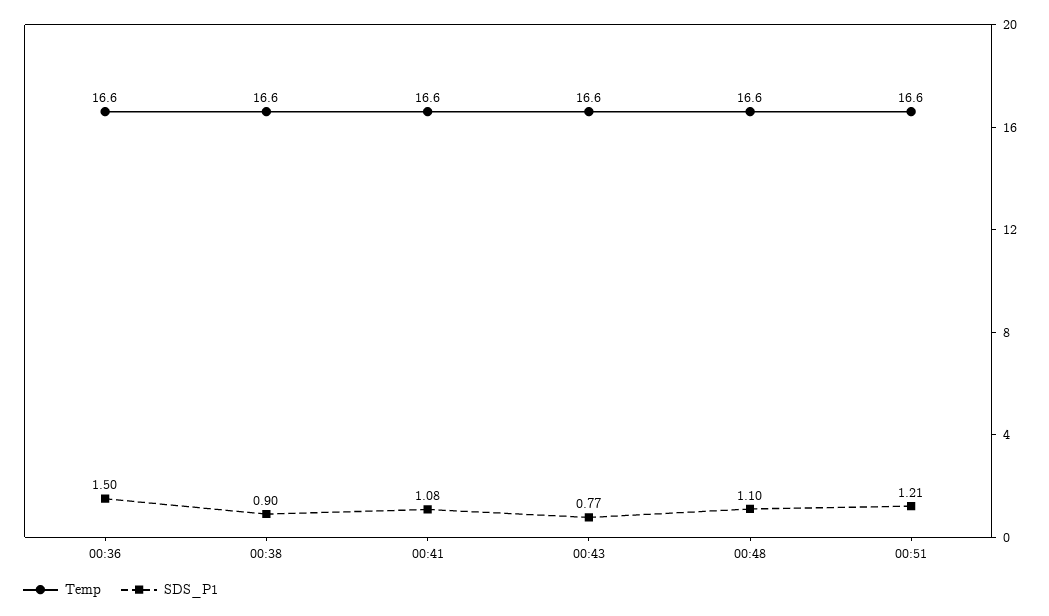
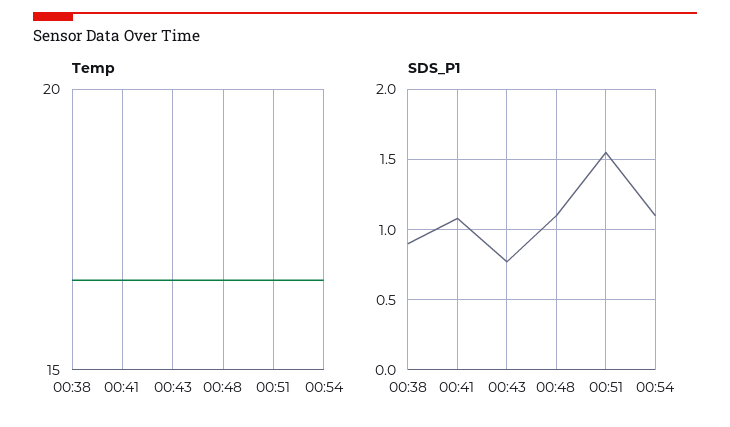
Temp, 00:36: 16.6 -> none
SDS_P1, 00:36: 1.5 -> none
SDS_P1, 00:51: 1.21 -> 1.55
Temp, 00:54: none -> 16.5
SDS_P1, 00:54: none -> 1.1

